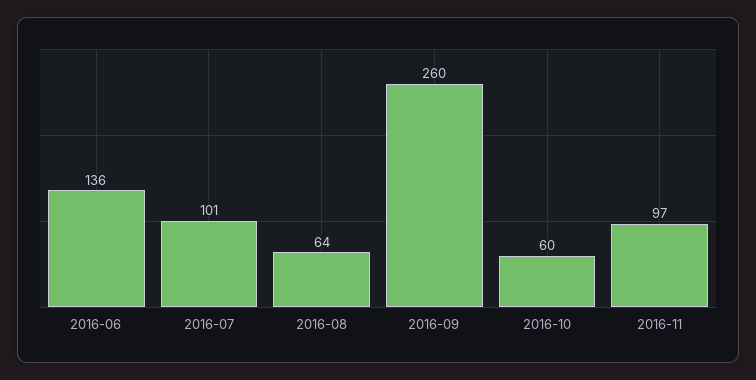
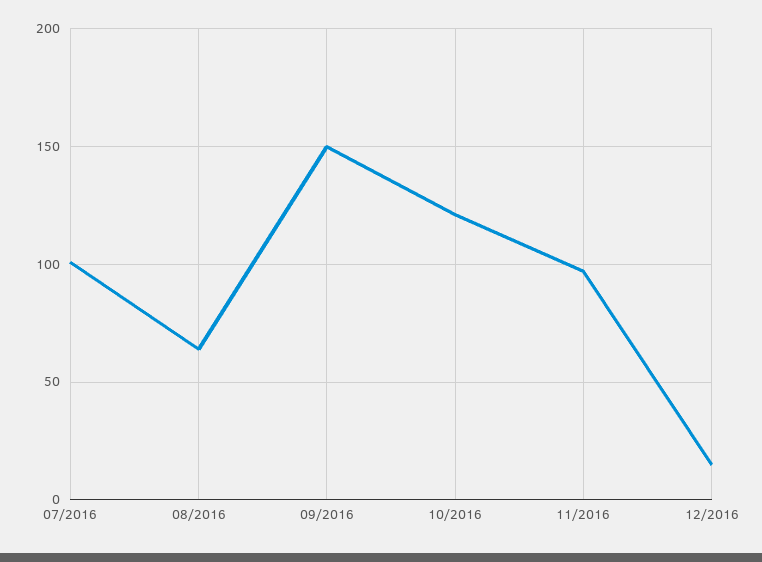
2016-06: 136 -> none
2016-09: 260 -> 150
2016-10: 60 -> 120
12/2016: none -> 15

